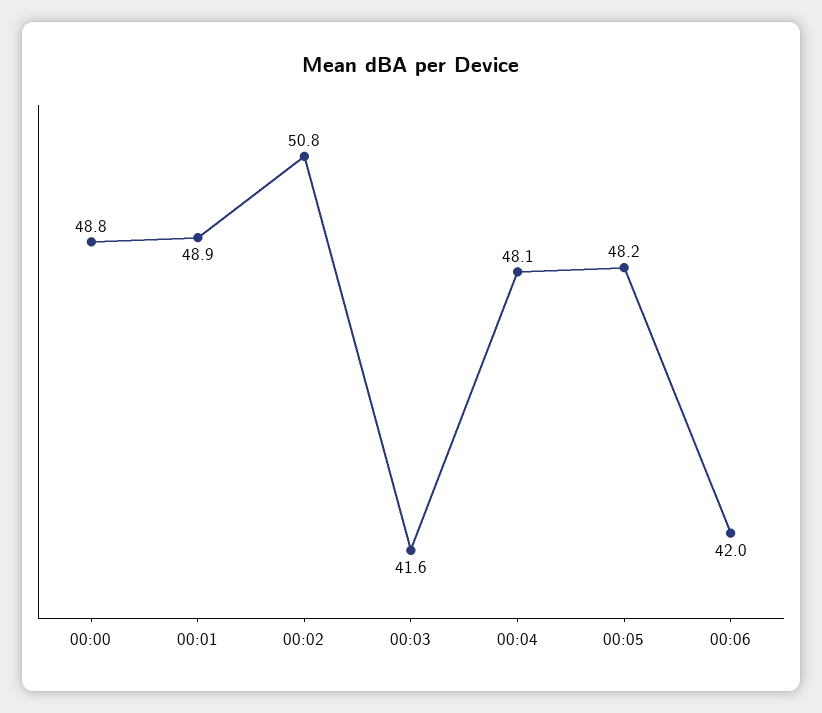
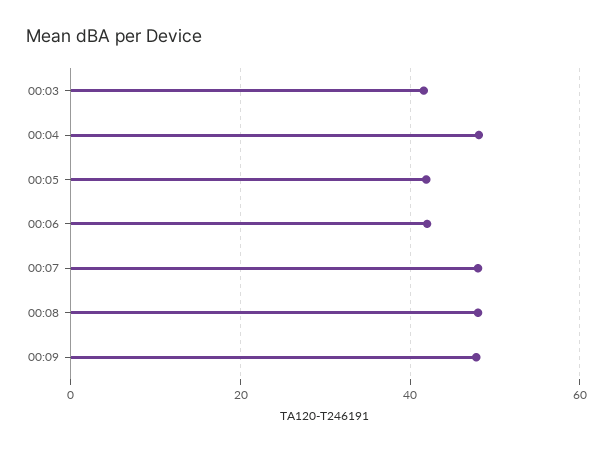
00:00: 48.8 -> none
00:01: 48.9 -> none
00:02: 50.8 -> none
00:05: 48.2 -> 42
00:07: none -> 48
00:08: none -> 48
00:09: none -> 48

